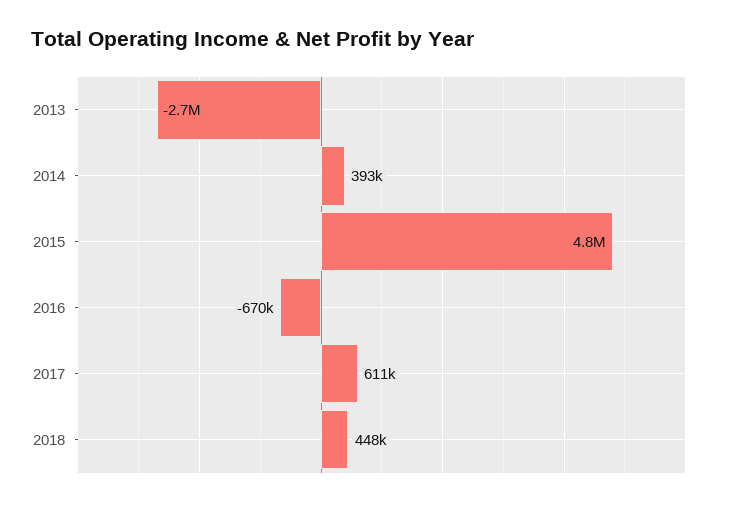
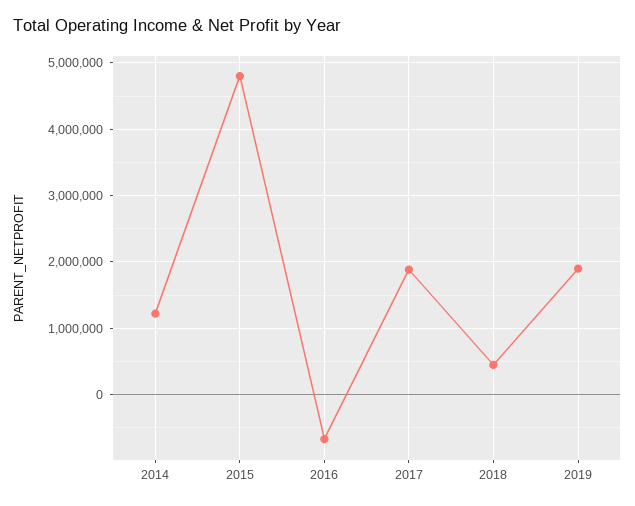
2013: -2700000 -> none
2014: 393000 -> 1200000
2017: 611000 -> 1900000
2019: none -> 1900000

